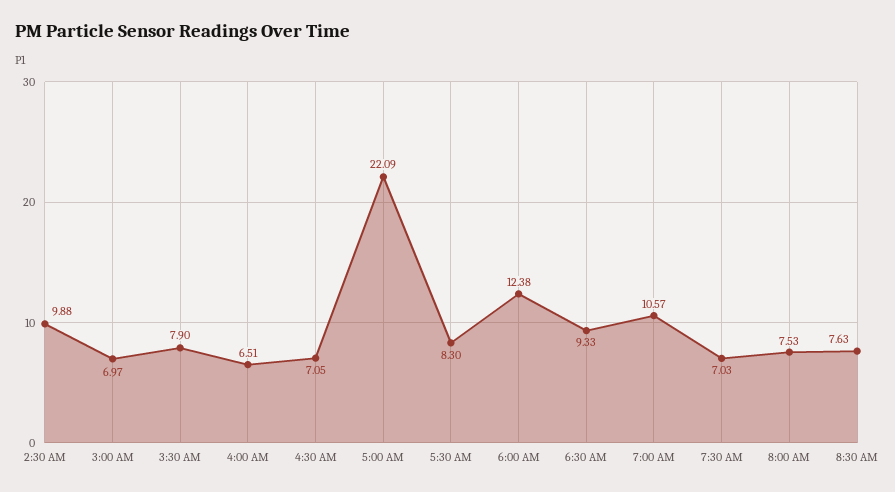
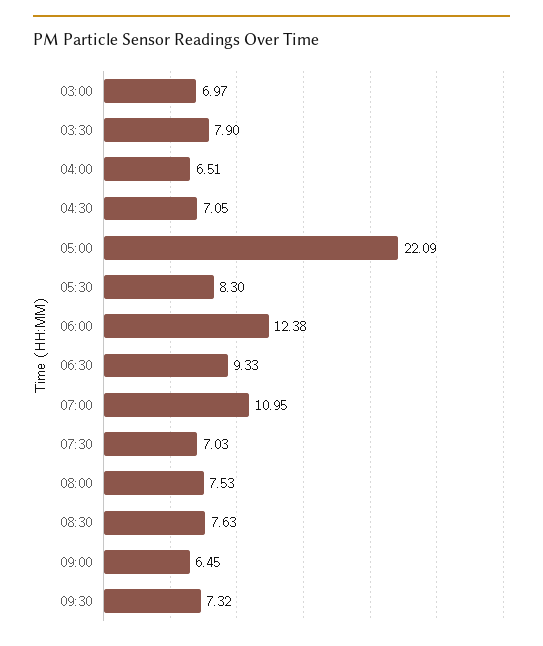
2:30 AM: 9.88 -> none
7:00 AM: 10.57 -> 10.95
09:00: none -> 6.45
09:30: none -> 7.32

